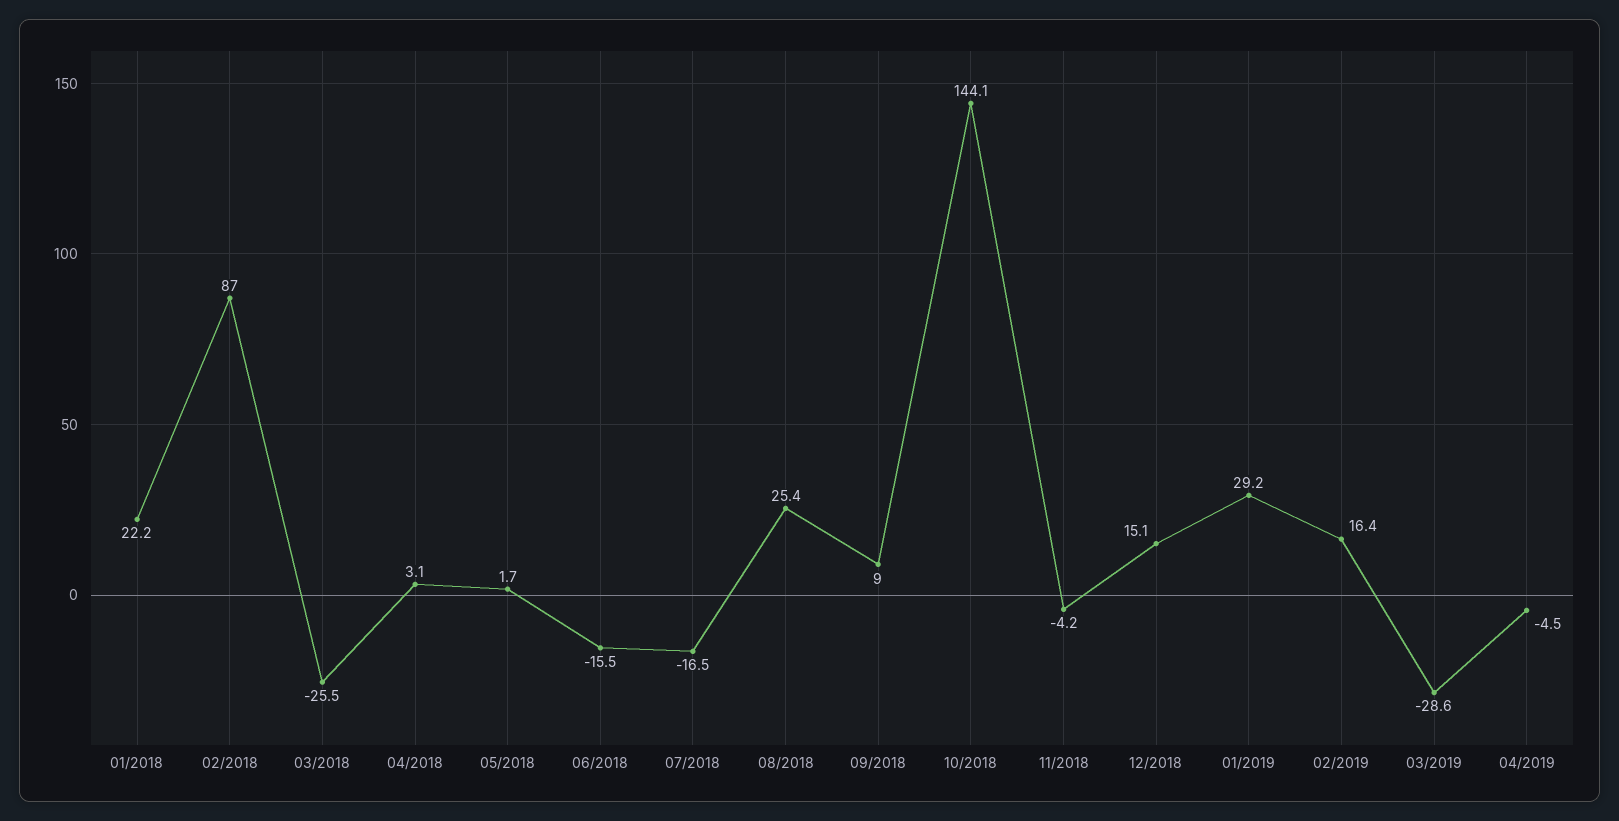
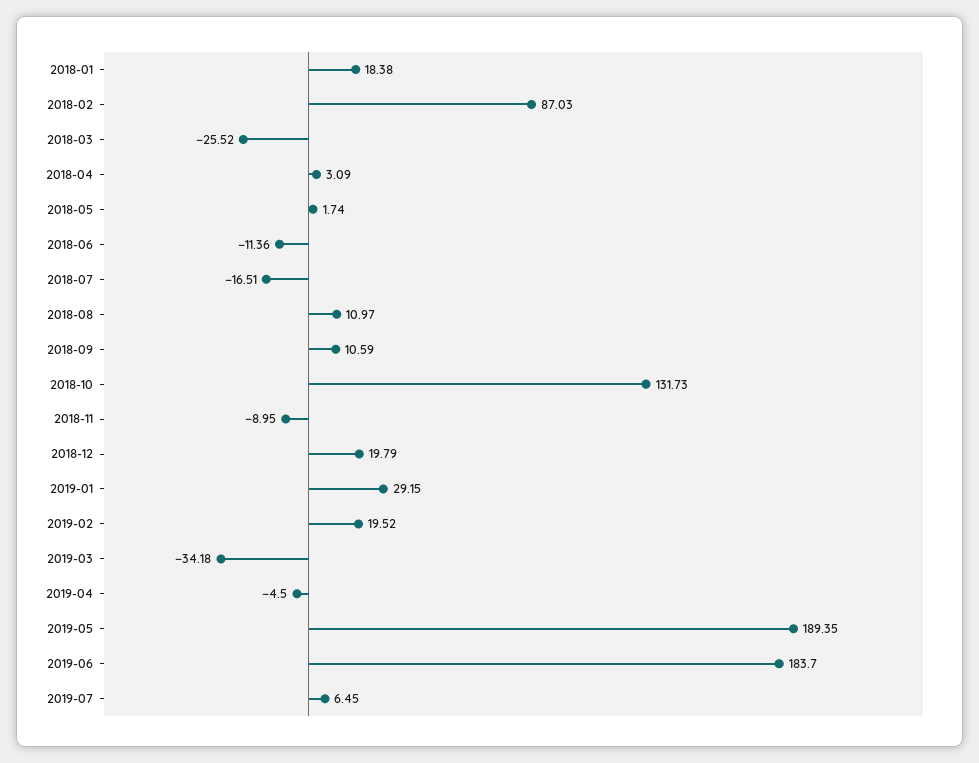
01/2018: 22.2 -> 18.38
06/2018: -15.5 -> -11.36
08/2018: 25.4 -> 10.97
09/2018: 9 -> 10.59
10/2018: 144.1 -> 131.73
11/2018: -4.2 -> -8.95
12/2018: 15.1 -> 19.79
02/2019: 16.4 -> 19.52
03/2019: -28.6 -> -34.18
2019-05: none -> 189.35
2019-06: none -> 183.7
2019-07: none -> 6.45

